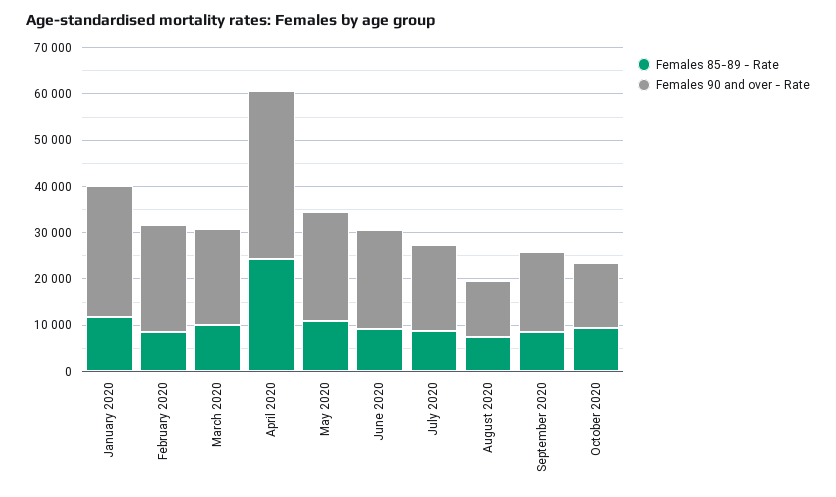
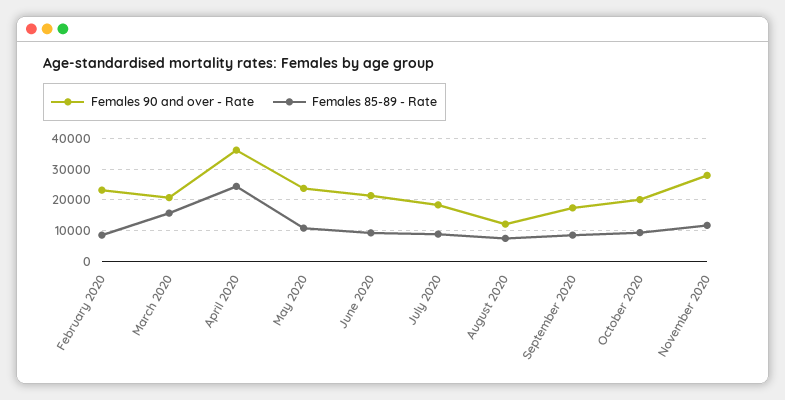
Females 85-89 - Rate, January 2020: 12000 -> none
Females 90 and over - Rate, January 2020: 28000 -> none
Females 85-89 - Rate, March 2020: 10000 -> 16000
Females 90 and over - Rate, October 2020: 14000 -> 20000
Females 90 and over - Rate, November 2020: none -> 28000
Females 85-89 - Rate, November 2020: none -> 12000

